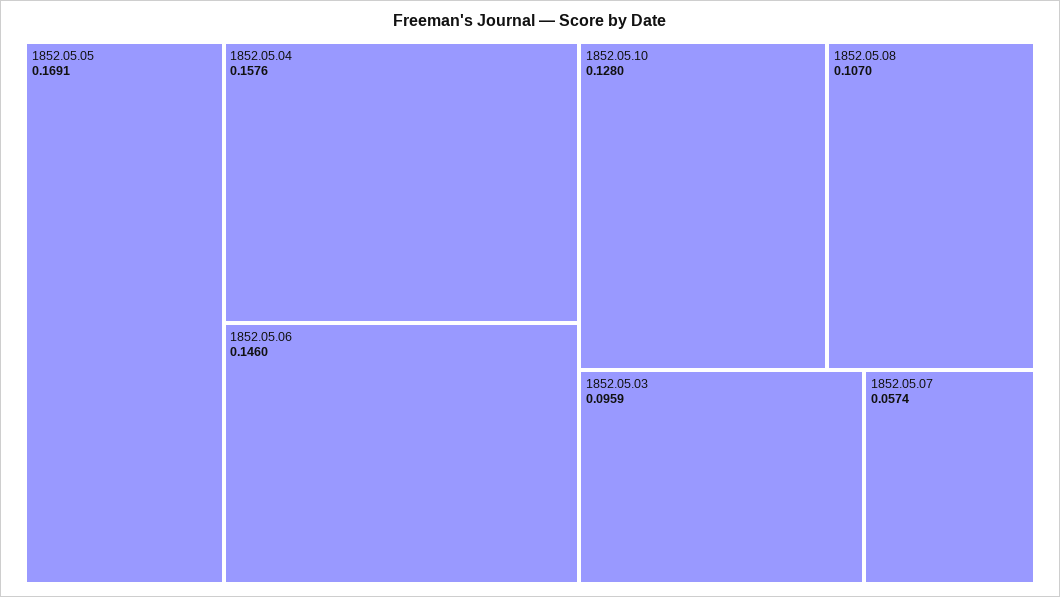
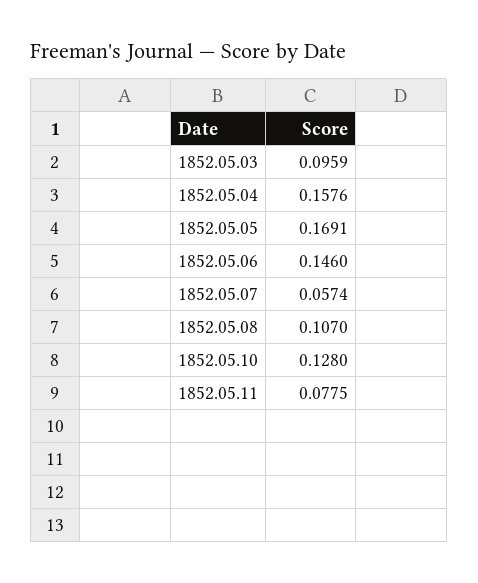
1852.05.11: none -> 0.0775

